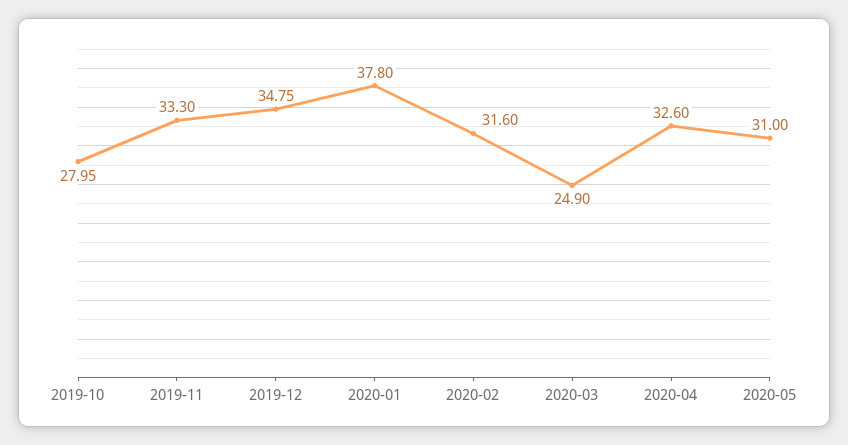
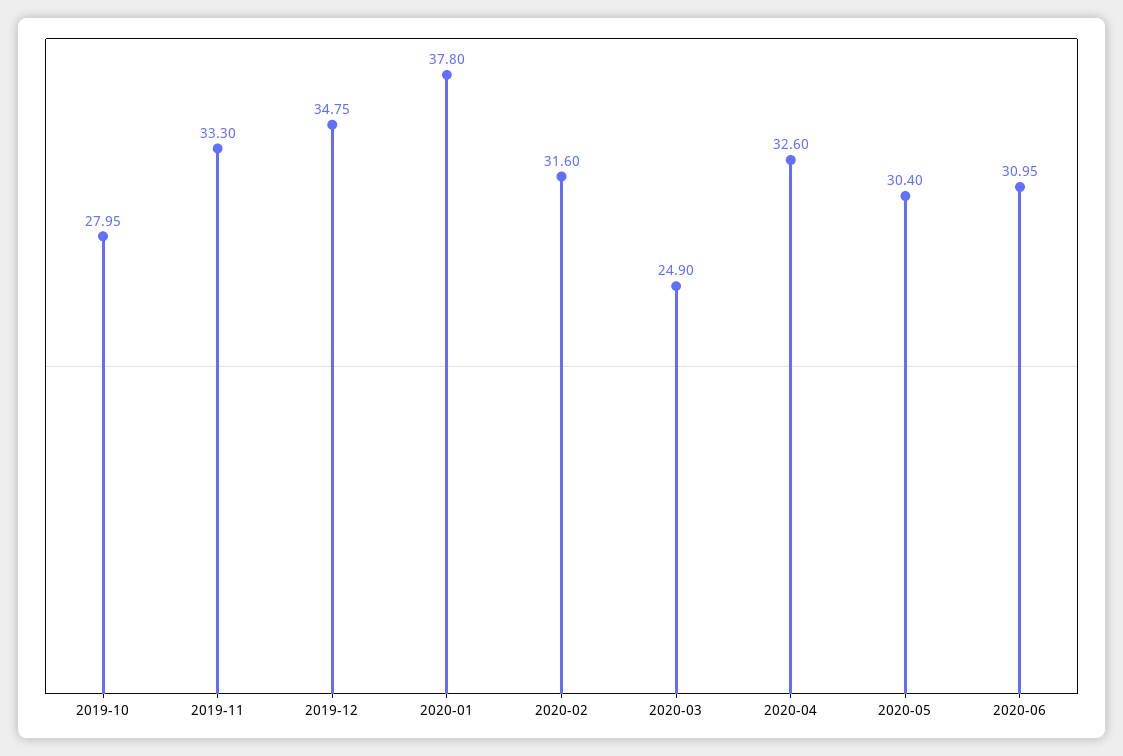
2020-05: 31 -> 30.4
2020-06: none -> 30.95

